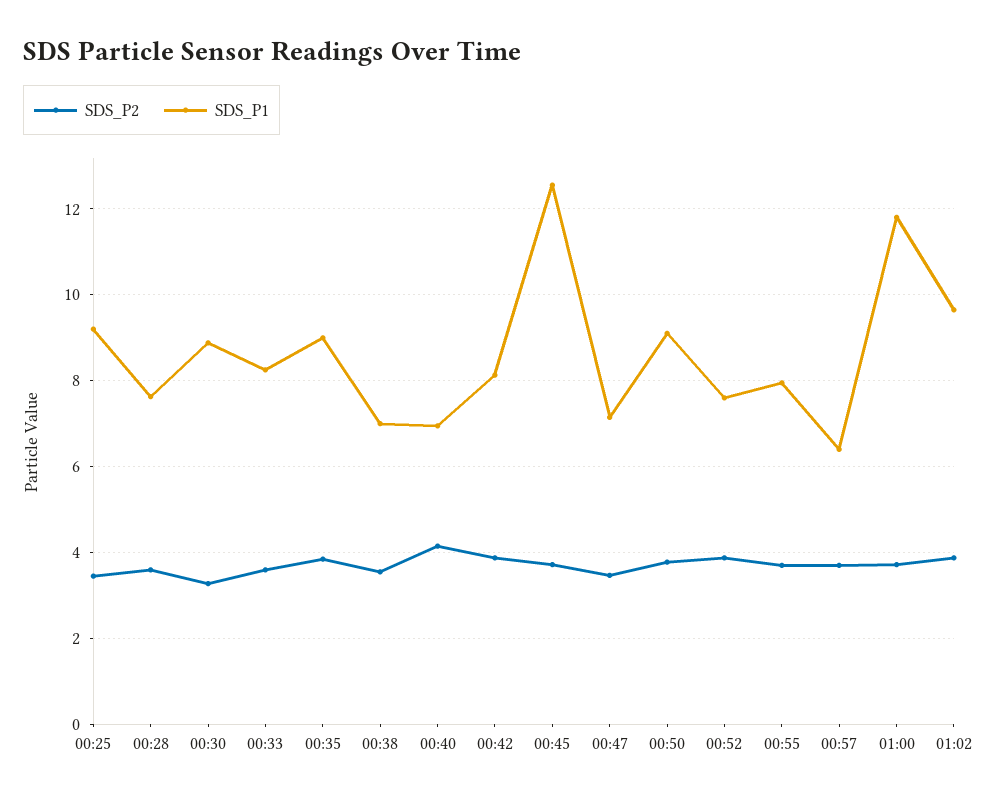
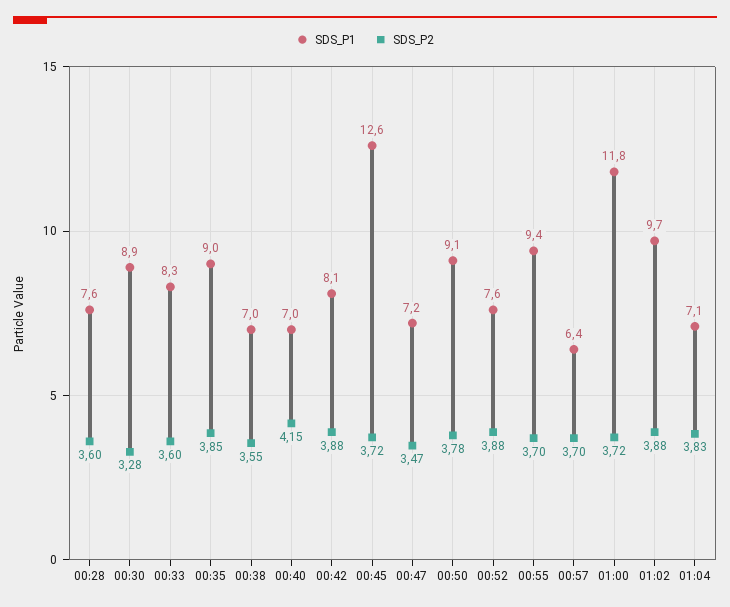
SDS_P2, 00:25: 3.4 -> none
SDS_P1, 00:25: 9.2 -> none
SDS_P1, 00:55: 8 -> 9.4
SDS_P1, 01:04: none -> 7.1
SDS_P2, 01:04: none -> 3.83

